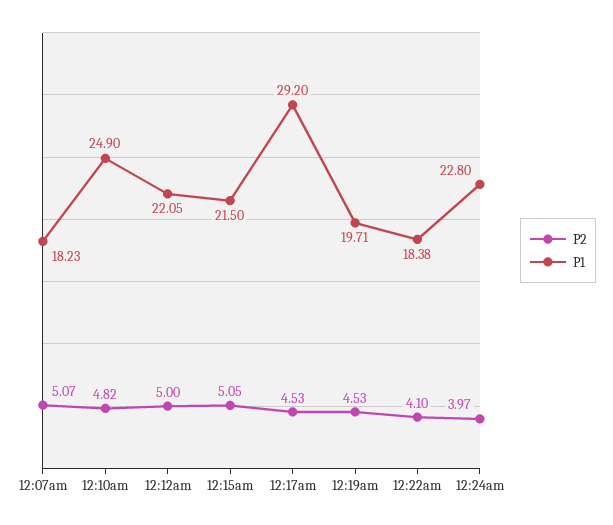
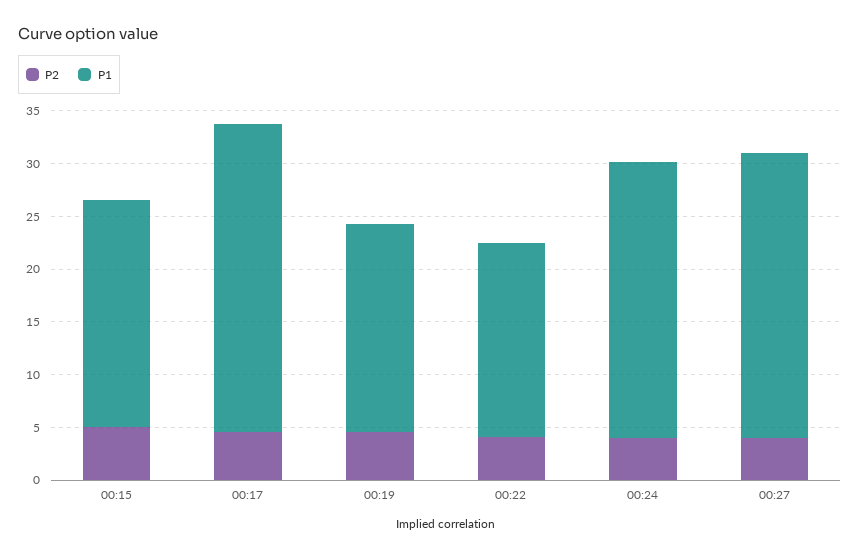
P2, 12:07am: 5.07 -> none
P1, 12:07am: 18.23 -> none
P2, 12:10am: 4.82 -> none
P1, 12:10am: 24.9 -> none
P2, 12:12am: 5 -> none
P1, 12:12am: 22.05 -> none
P1, 12:24am: 22.8 -> 26
P2, 00:27: none -> 4
P1, 00:27: none -> 27

